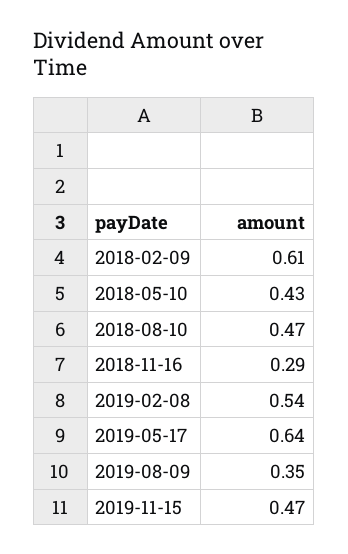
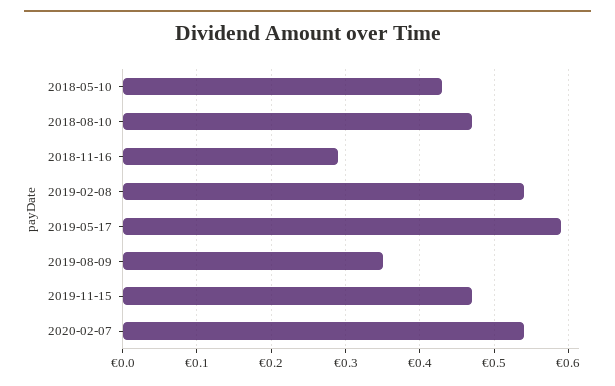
2018-02-09: 0.61 -> none
2019-05-17: 0.64 -> 0.59
2020-02-07: none -> 0.54

